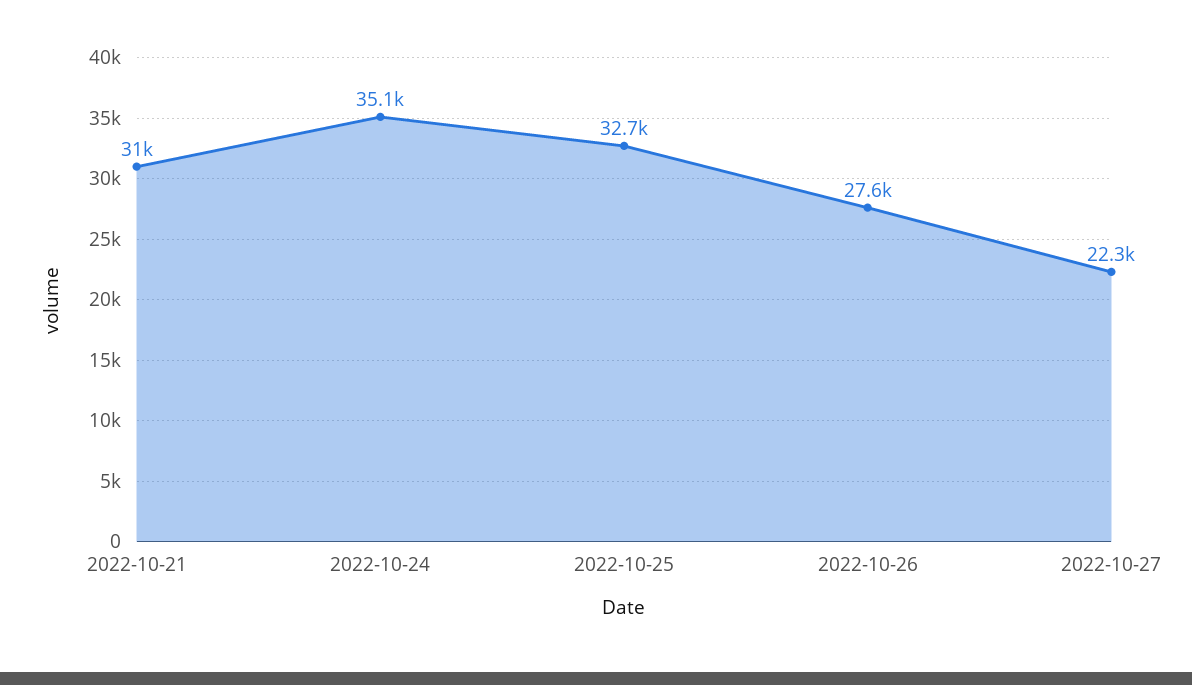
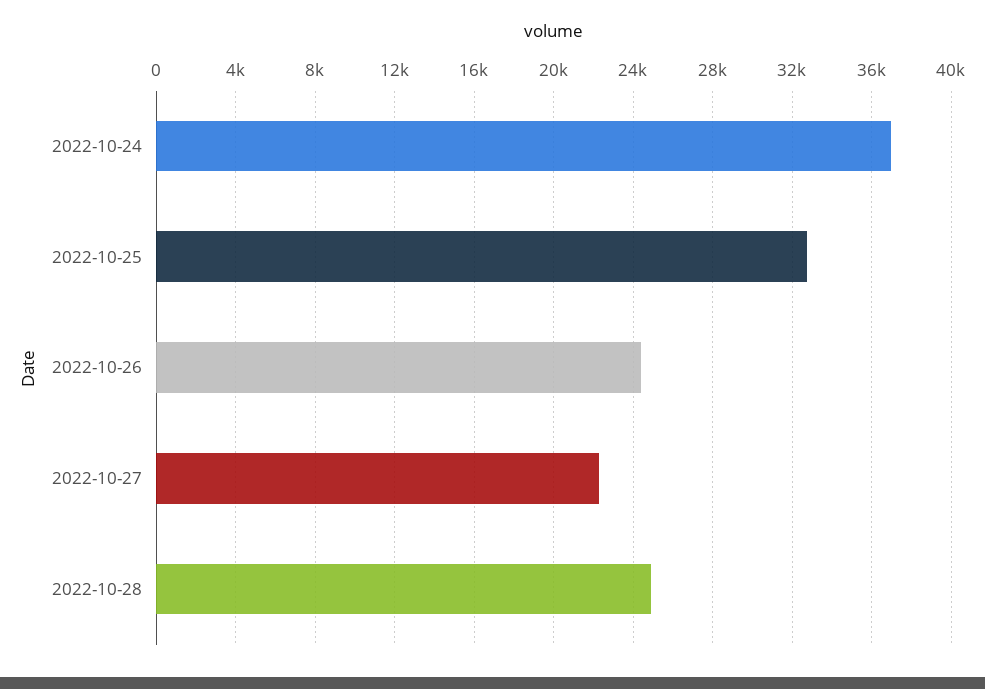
2022-10-21: 31000 -> none
2022-10-24: 35100 -> 37000
2022-10-26: 27600 -> 24500
2022-10-28: none -> 25000

